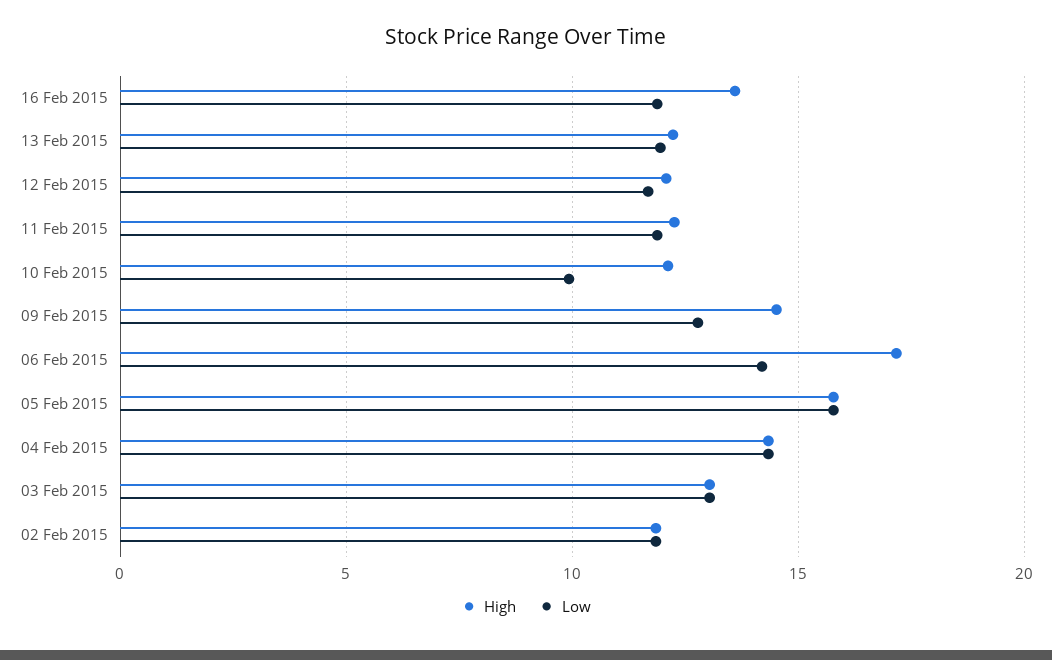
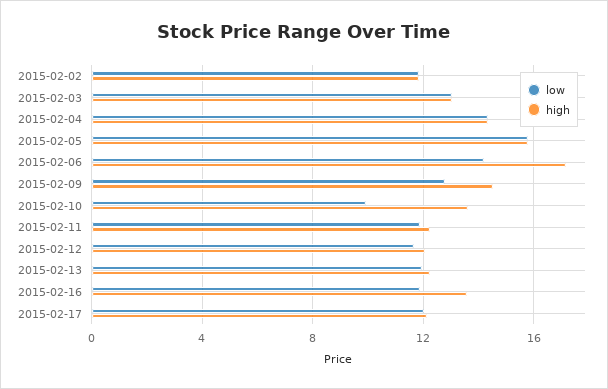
High, 10 Feb 2015: 12 -> 13.5
Low, 2015-02-17: none -> 12
High, 2015-02-17: none -> 12

